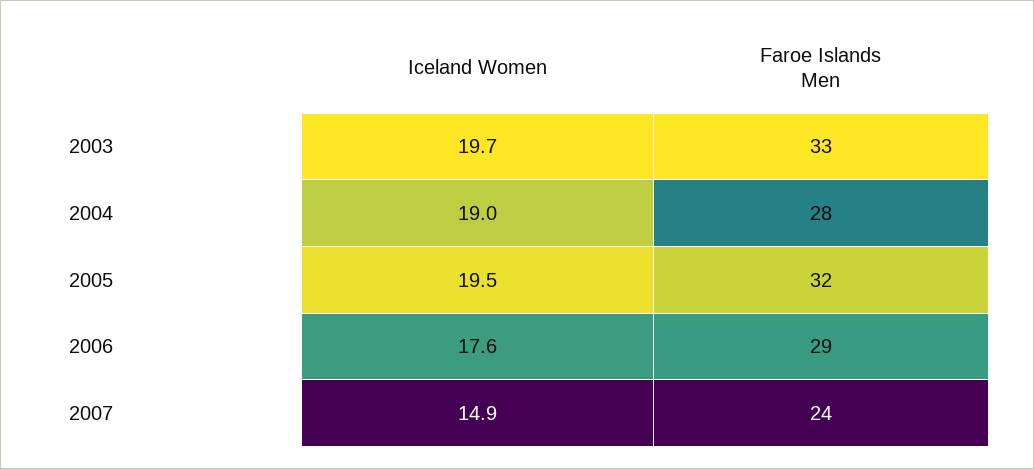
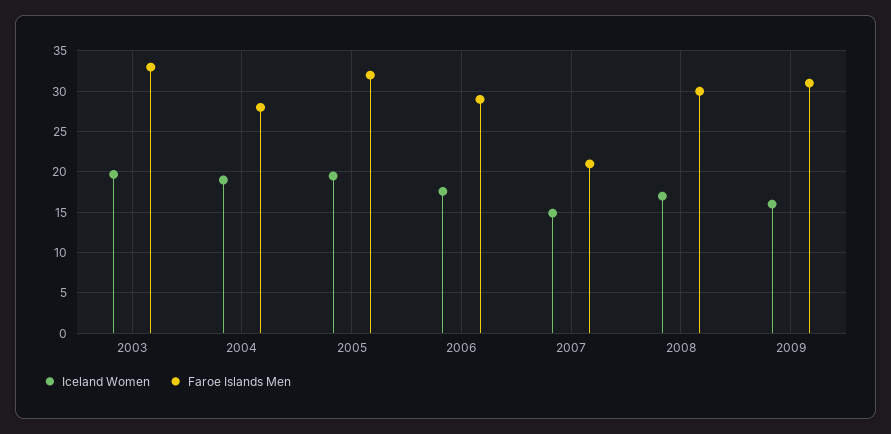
Faroe Islands Men, 2007: 24 -> 21
Iceland Women, 2008: none -> 17
Faroe Islands Men, 2008: none -> 30
Iceland Women, 2009: none -> 16
Faroe Islands Men, 2009: none -> 31

